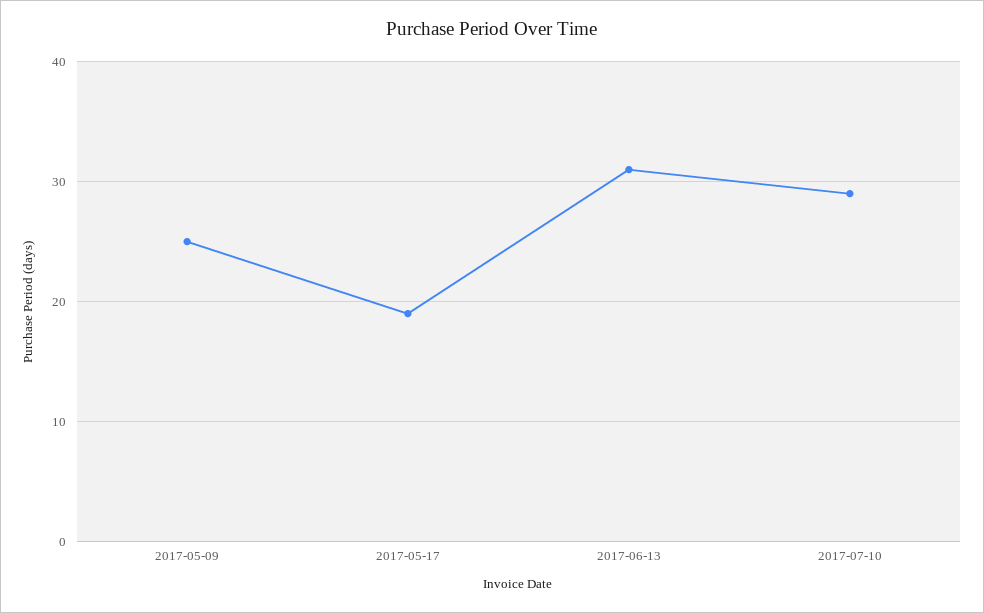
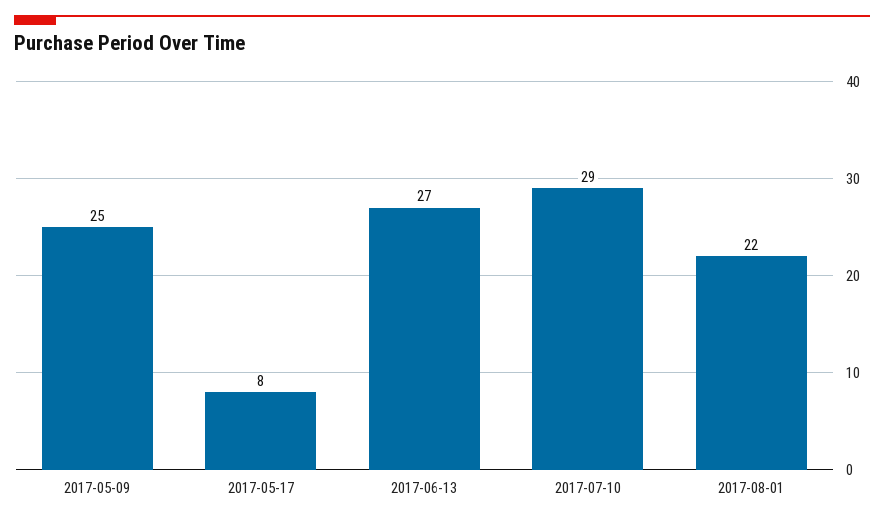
2017-05-17: 19 -> 8
2017-06-13: 31 -> 27
2017-08-01: none -> 22

